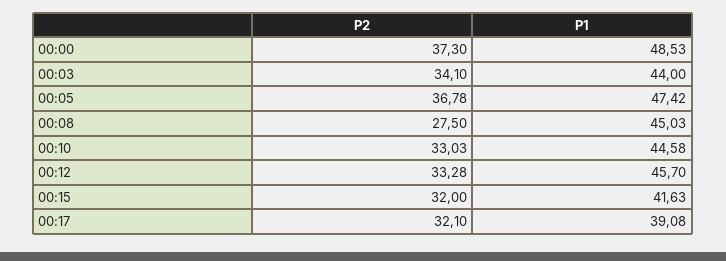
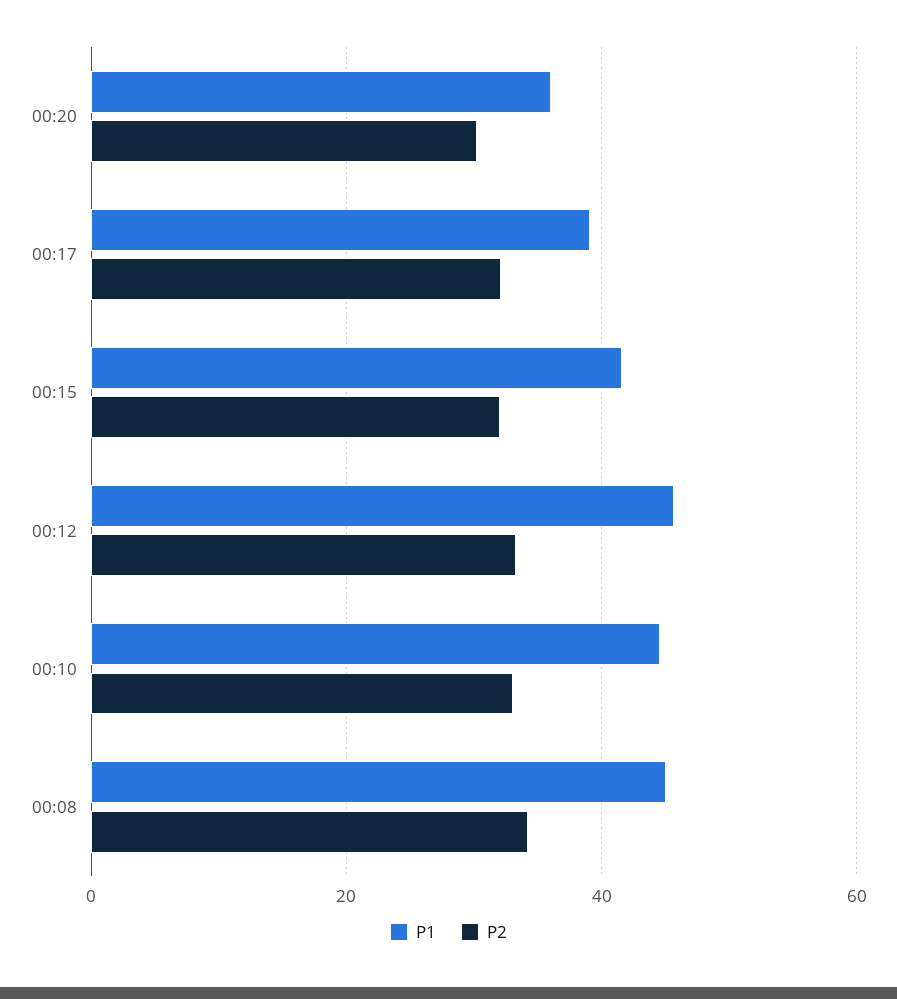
P2, 00:00: 37.3 -> none
P1, 00:00: 48.53 -> none
P2, 00:03: 34.1 -> none
P1, 00:03: 44 -> none
P2, 00:05: 36.78 -> none
P1, 00:05: 47.42 -> none
P2, 00:08: 27.5 -> 34
P1, 00:20: none -> 36
P2, 00:20: none -> 30

